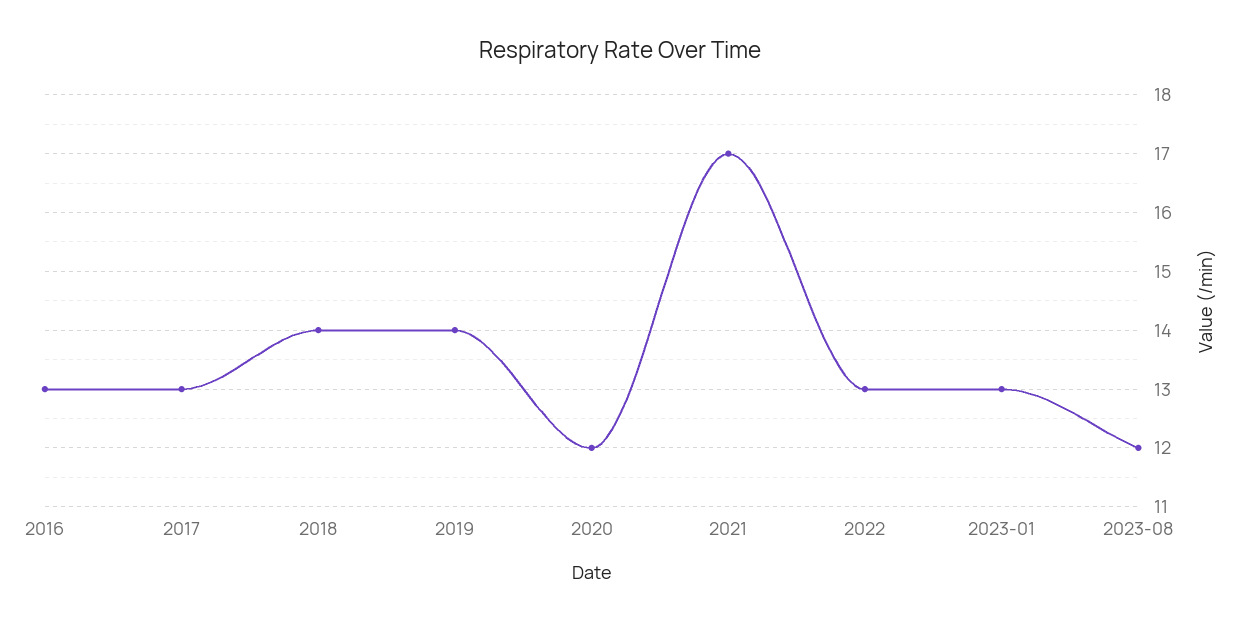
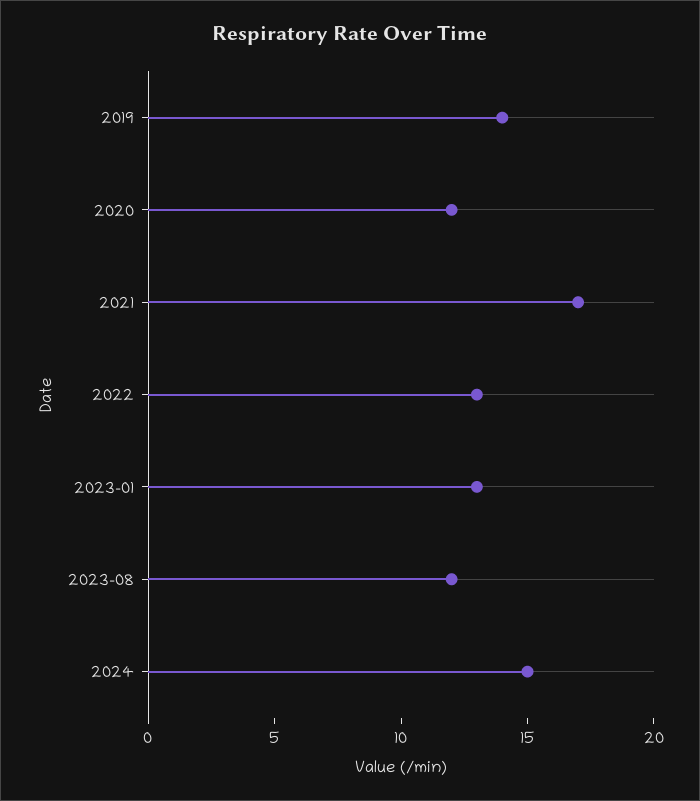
2016: 13 -> none
2017: 13 -> none
2018: 14 -> none
2024: none -> 15

